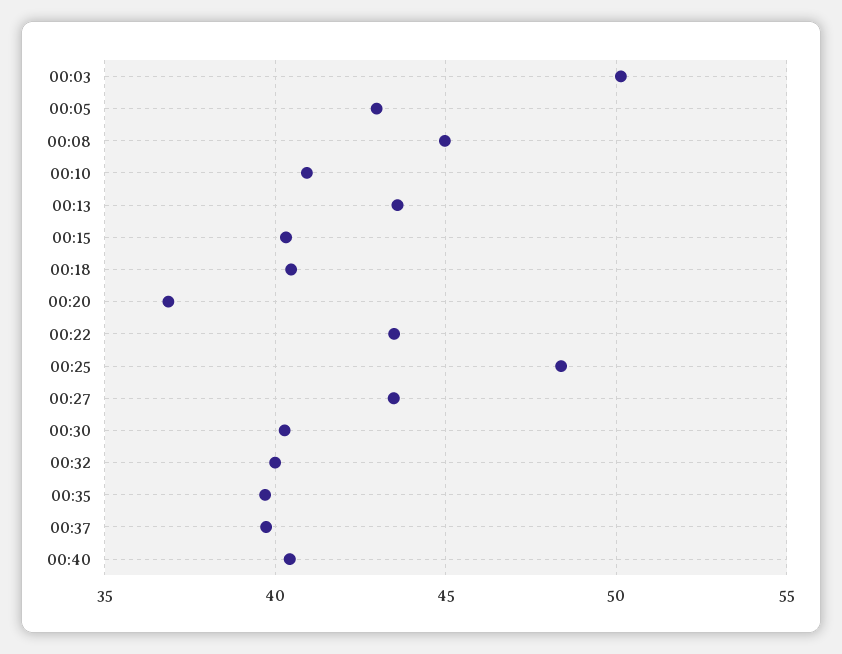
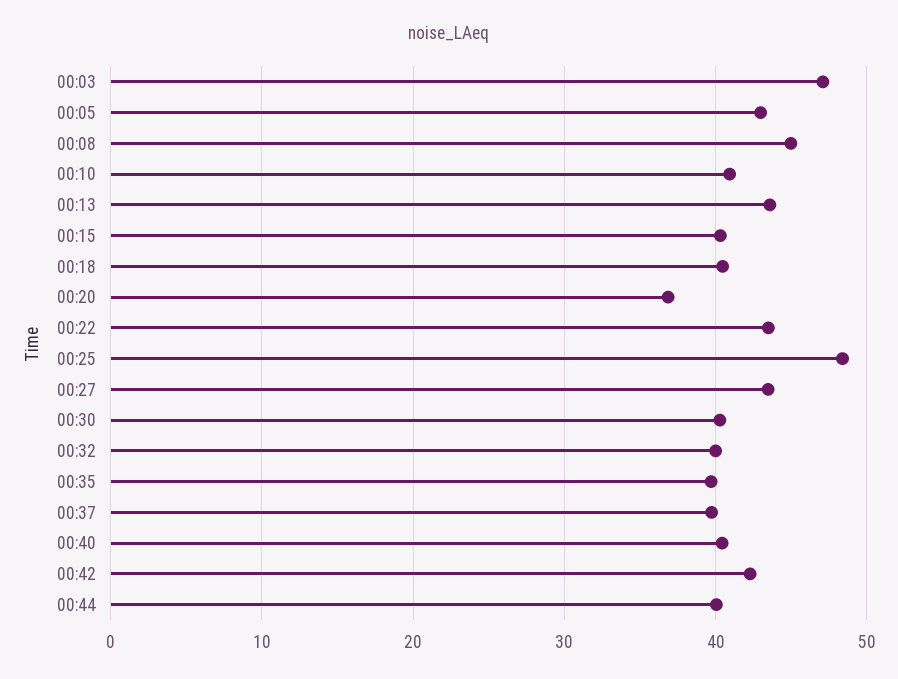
00:03: 50 -> 47
00:42: none -> 42
00:44: none -> 40

